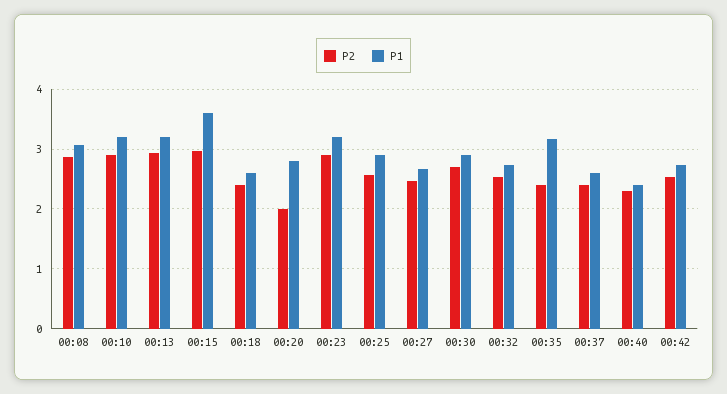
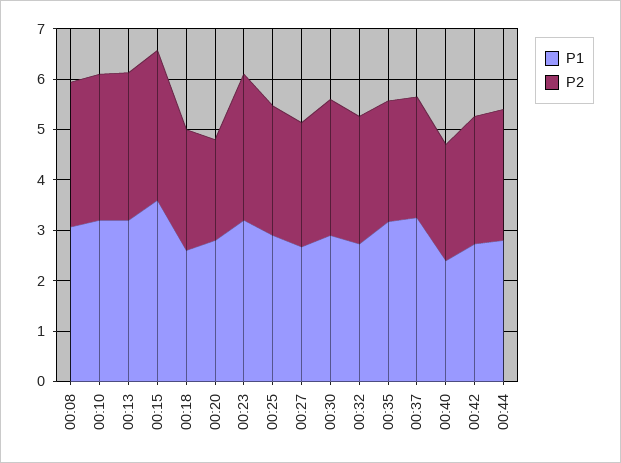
P1, 00:37: 2.6 -> 3.2
P1, 00:44: none -> 2.8
P2, 00:44: none -> 2.6

